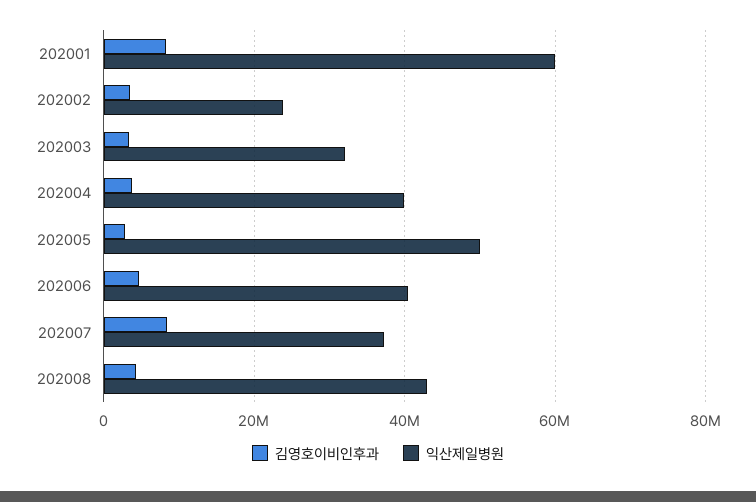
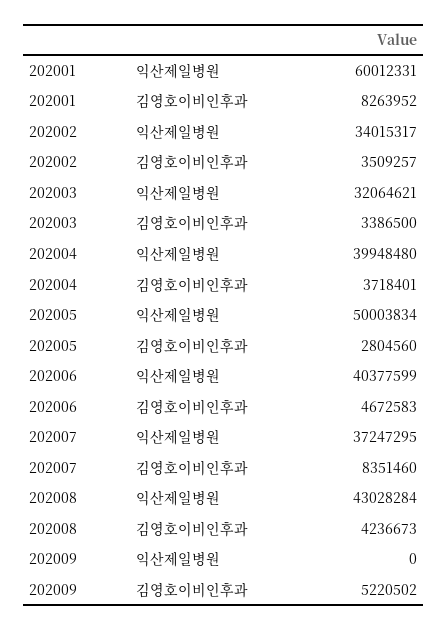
익산제일병원, 202002: 24000000 -> 34015317
익산제일병원, 202009: none -> 0
김영호이비인후과, 202009: none -> 5220502

